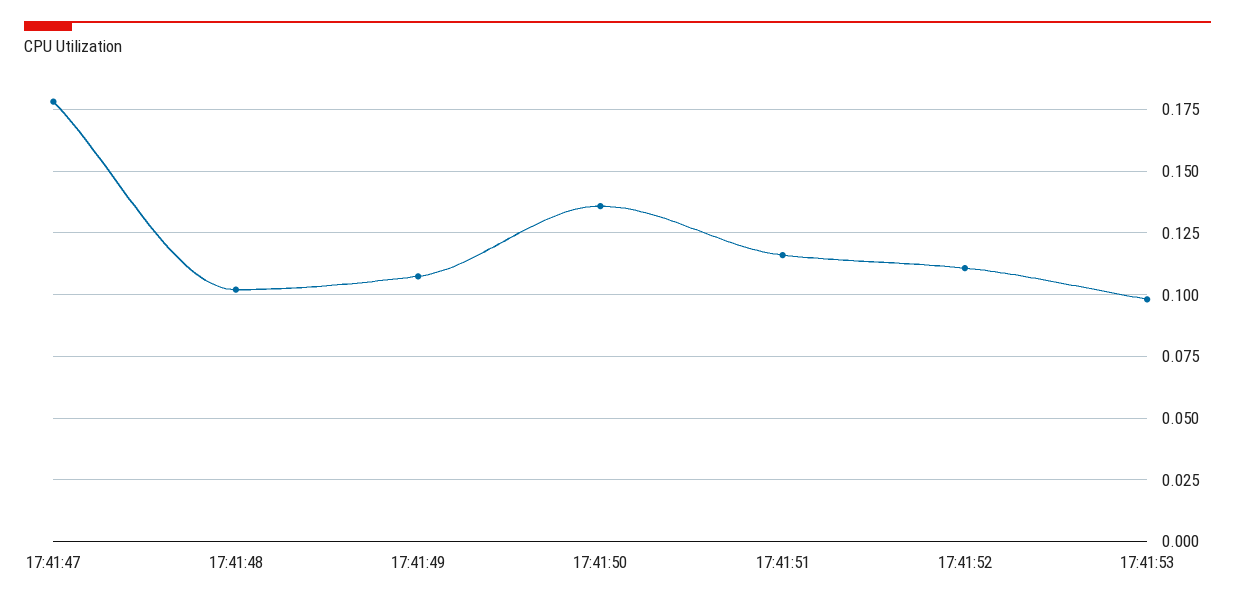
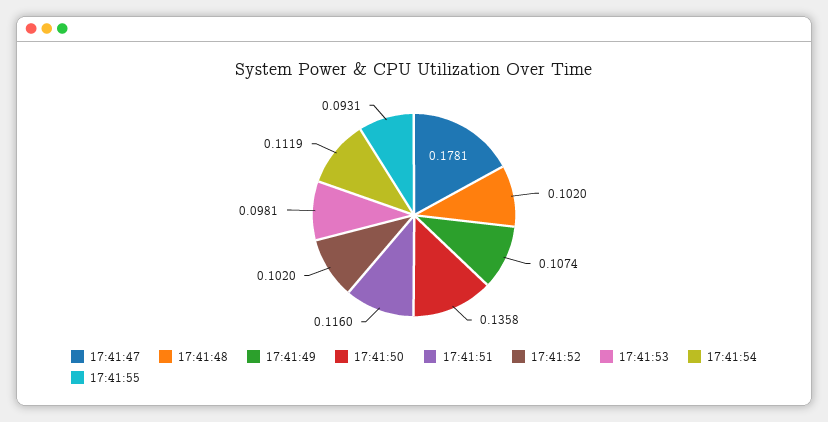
17:41:52: 0.11 -> 0.102
17:41:54: none -> 0.1119
17:41:55: none -> 0.0931

